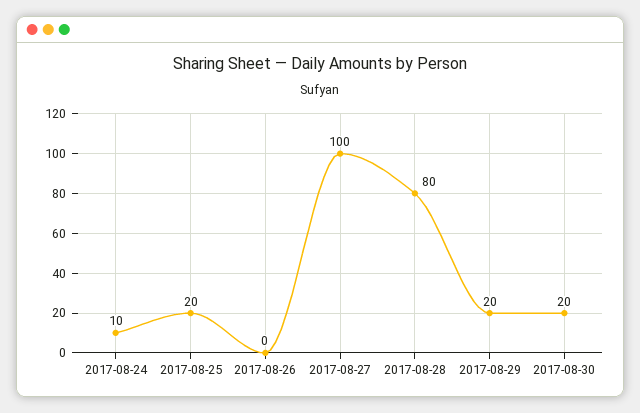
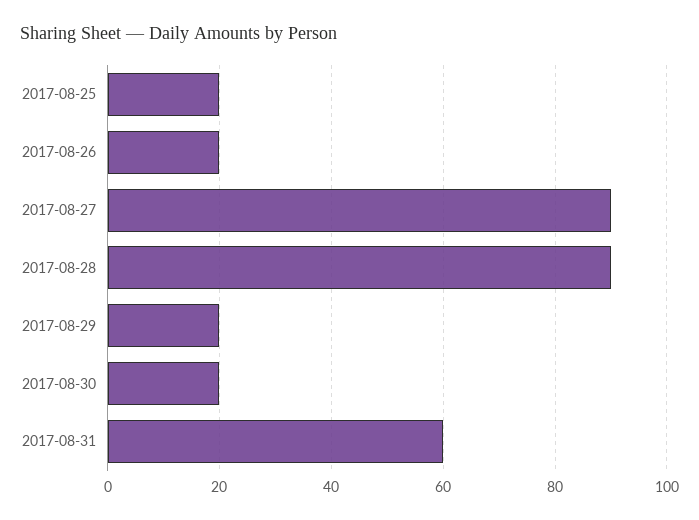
2017-08-24: 10 -> none
2017-08-26: 0 -> 20
2017-08-27: 100 -> 90
2017-08-28: 80 -> 90
2017-08-31: none -> 60

